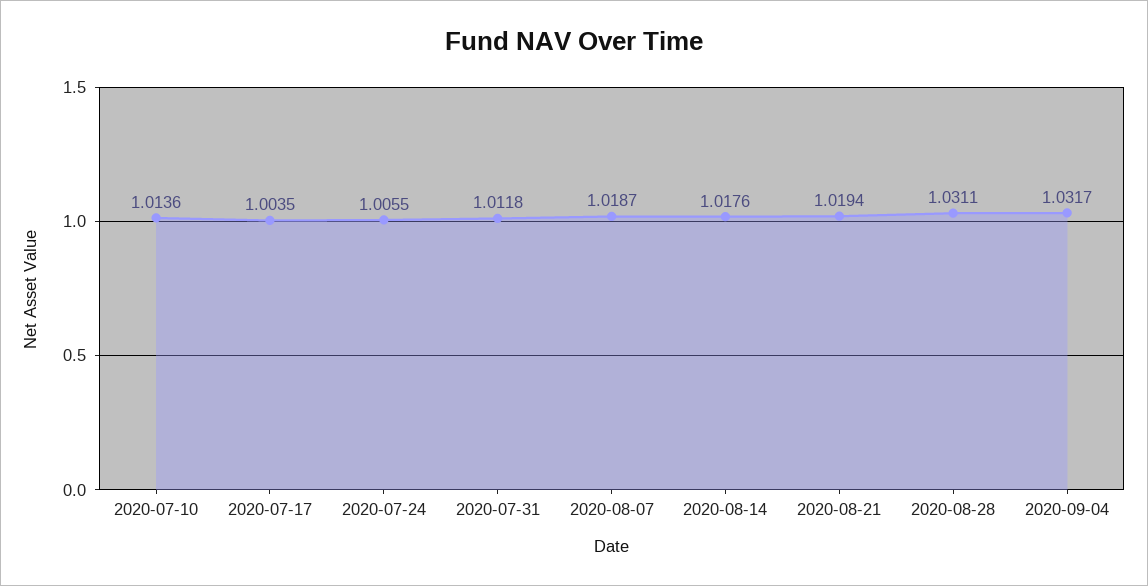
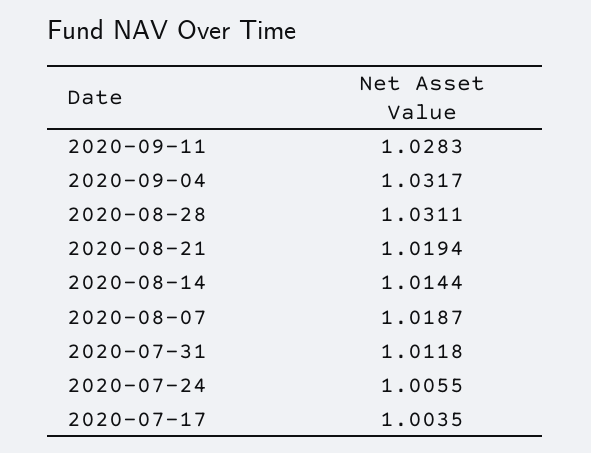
2020-07-10: 1.0136 -> none
2020-08-14: 1.0176 -> 1.0144
2020-09-11: none -> 1.0283

